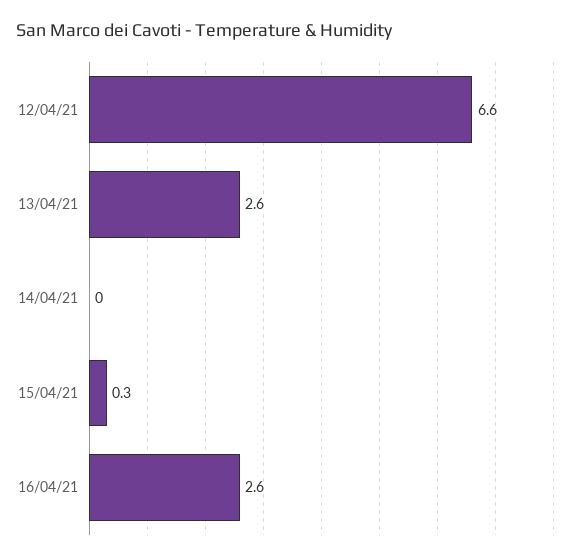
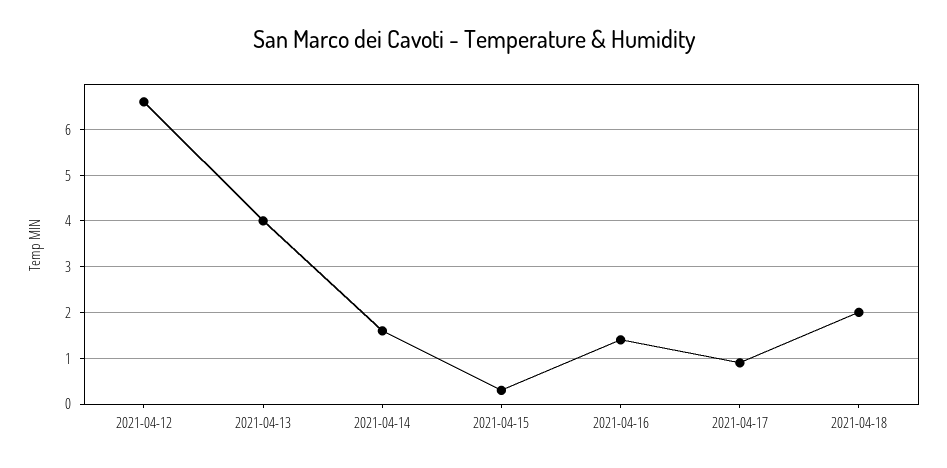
13/04/21: 2.6 -> 4
14/04/21: 0 -> 1.5
16/04/21: 2.6 -> 1.5
2021-04-17: none -> 1
2021-04-18: none -> 2

